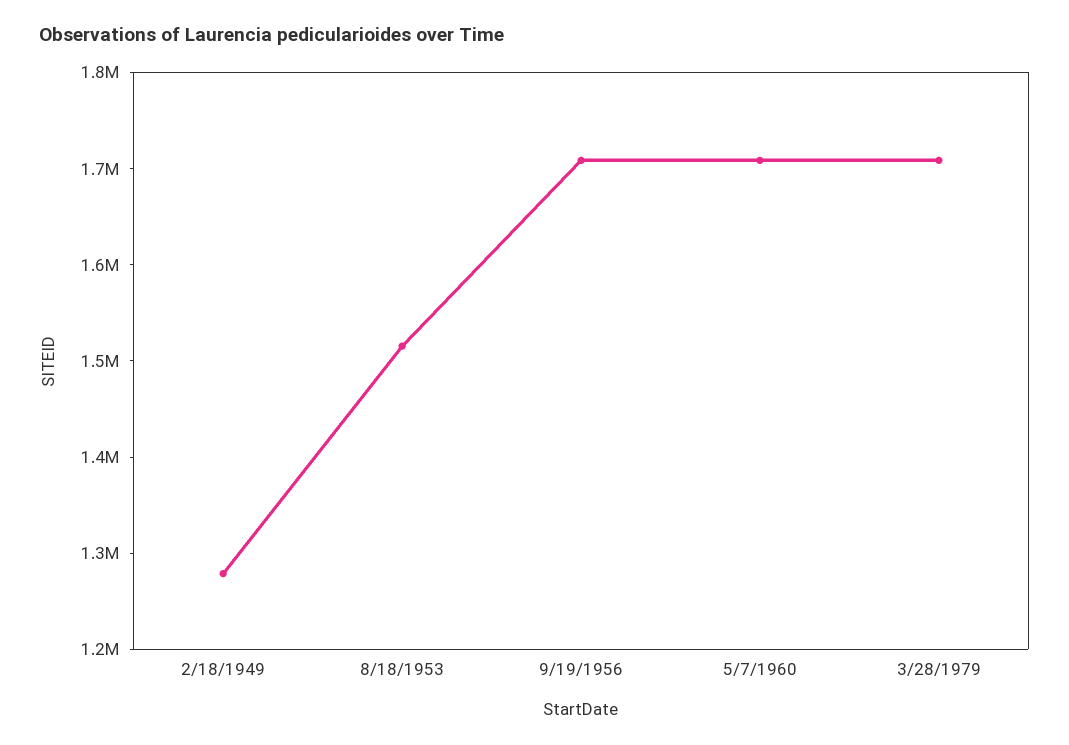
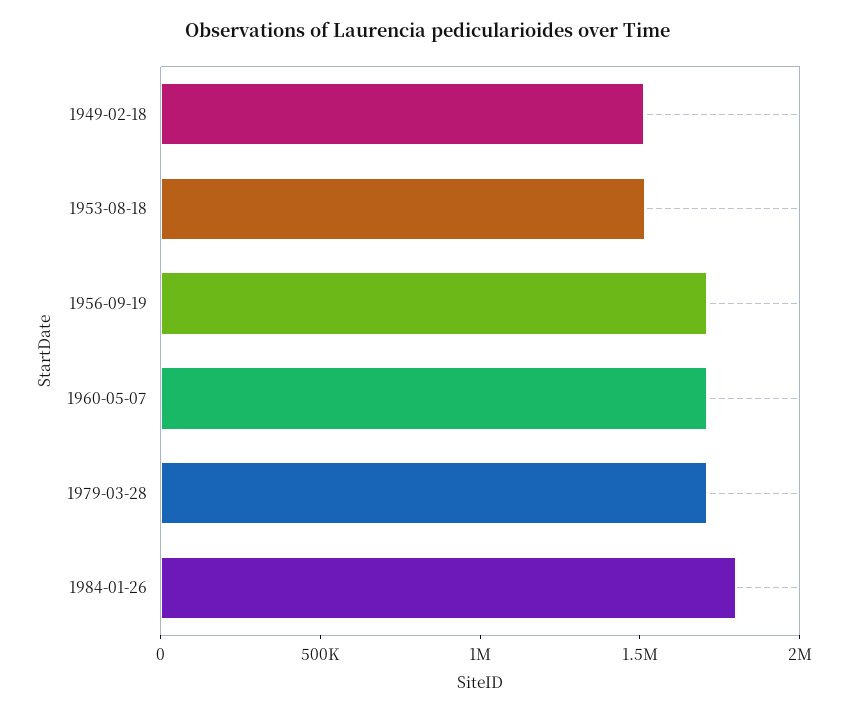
2/18/1949: 1280000 -> 1500000
1984-01-26: none -> 1800000

